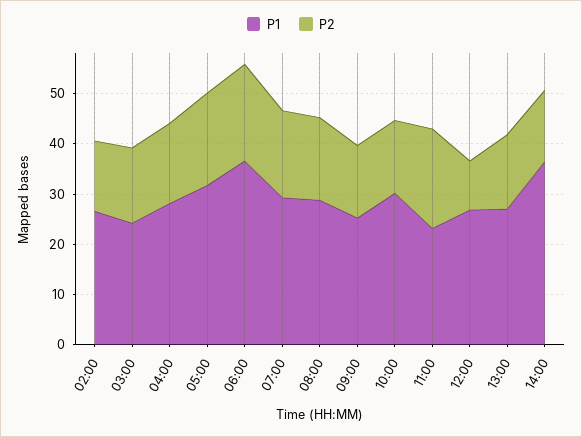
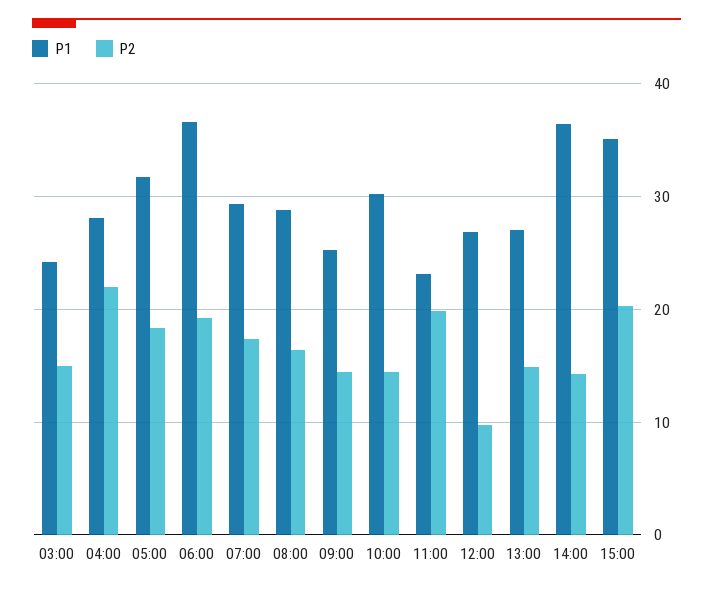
P1, 02:00: 26 -> none
P2, 02:00: 14 -> none
P2, 04:00: 16 -> 22
P1, 15:00: none -> 35
P2, 15:00: none -> 20

